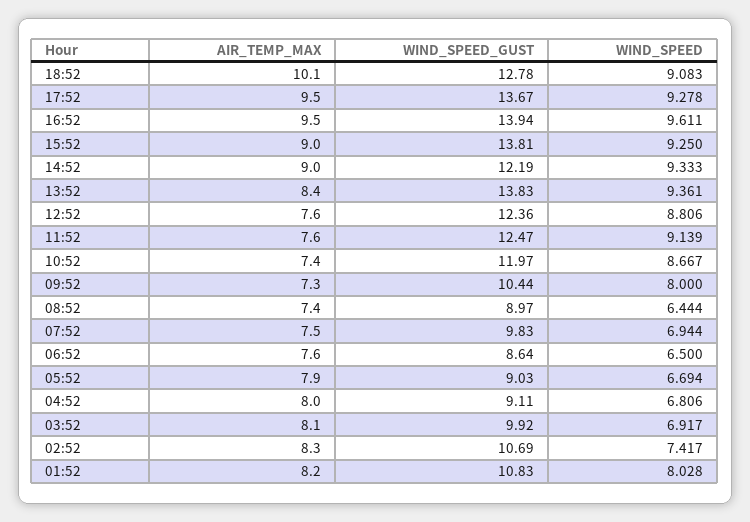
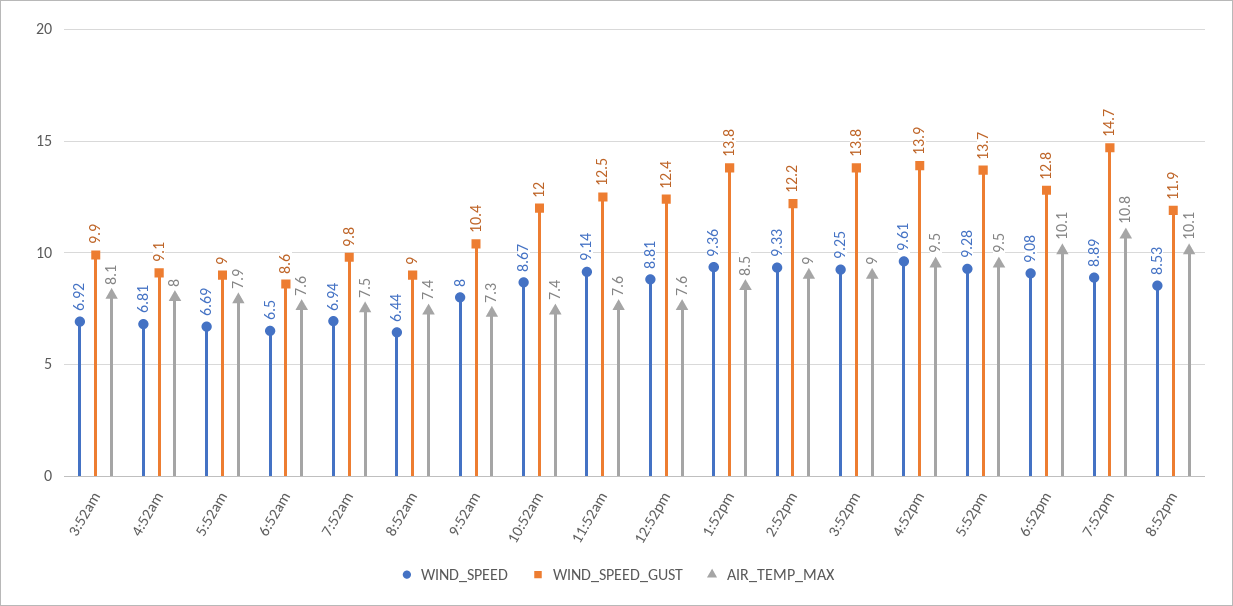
AIR_TEMP_MAX, 13:52: 8.4 -> 8.5
AIR_TEMP_MAX, 02:52: 8.3 -> none
WIND_SPEED_GUST, 02:52: 10.69 -> none
WIND_SPEED, 02:52: 7.417 -> none
AIR_TEMP_MAX, 01:52: 8.2 -> none
WIND_SPEED_GUST, 01:52: 10.83 -> none
WIND_SPEED, 01:52: 8.028 -> none
WIND_SPEED, 7:52pm: none -> 8.89
WIND_SPEED_GUST, 7:52pm: none -> 14.7
AIR_TEMP_MAX, 7:52pm: none -> 10.8
WIND_SPEED, 8:52pm: none -> 8.53
WIND_SPEED_GUST, 8:52pm: none -> 11.9
AIR_TEMP_MAX, 8:52pm: none -> 10.1

